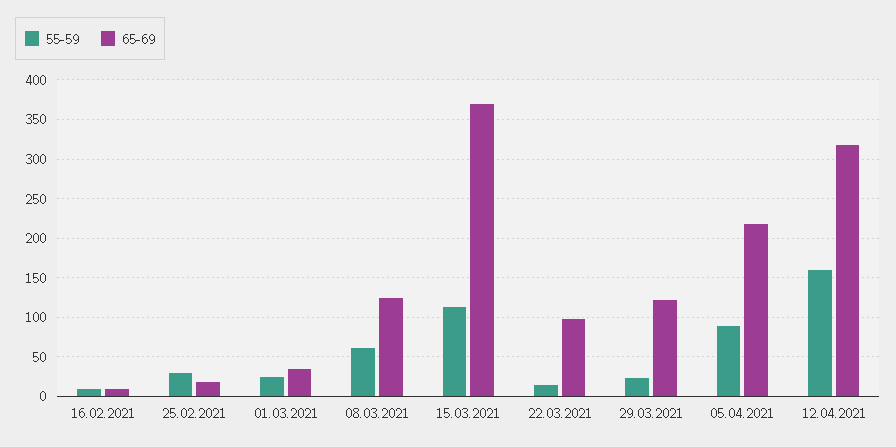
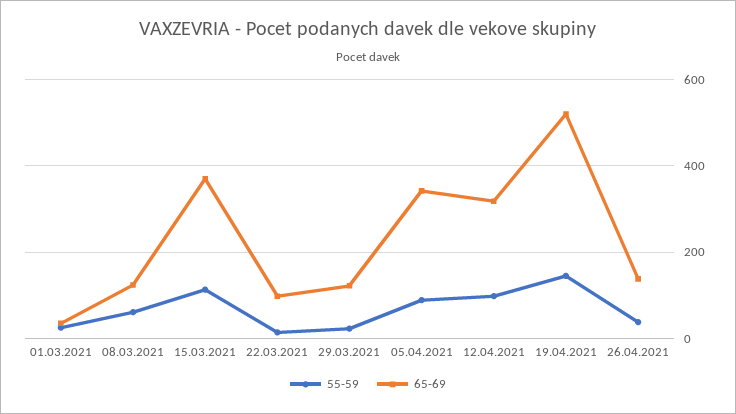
55-59, 16.02.2021: 10 -> none
65-69, 16.02.2021: 10 -> none
55-59, 25.02.2021: 30 -> none
65-69, 25.02.2021: 20 -> none
65-69, 05.04.2021: 220 -> 340
55-59, 12.04.2021: 160 -> 100
55-59, 19.04.2021: none -> 140
65-69, 19.04.2021: none -> 520
55-59, 26.04.2021: none -> 40
65-69, 26.04.2021: none -> 140

